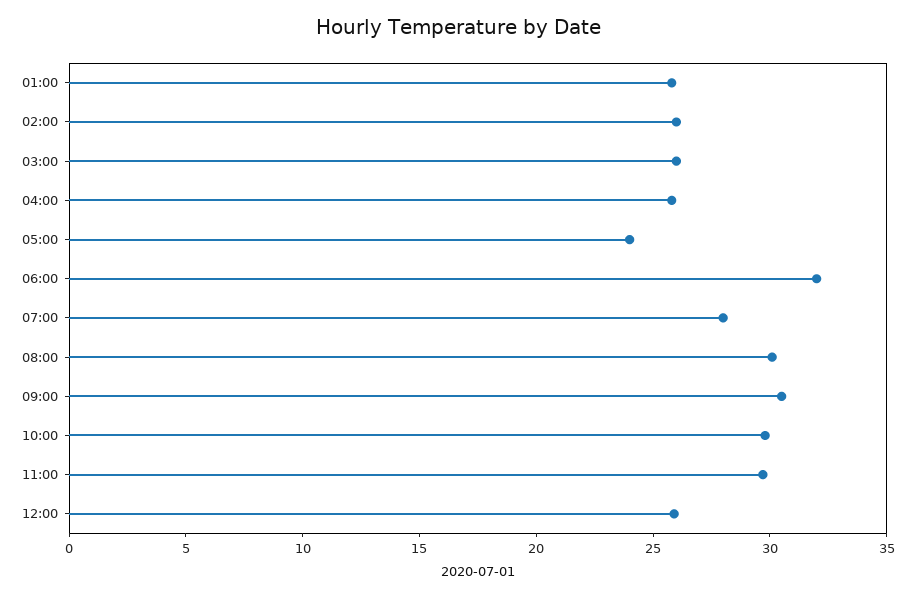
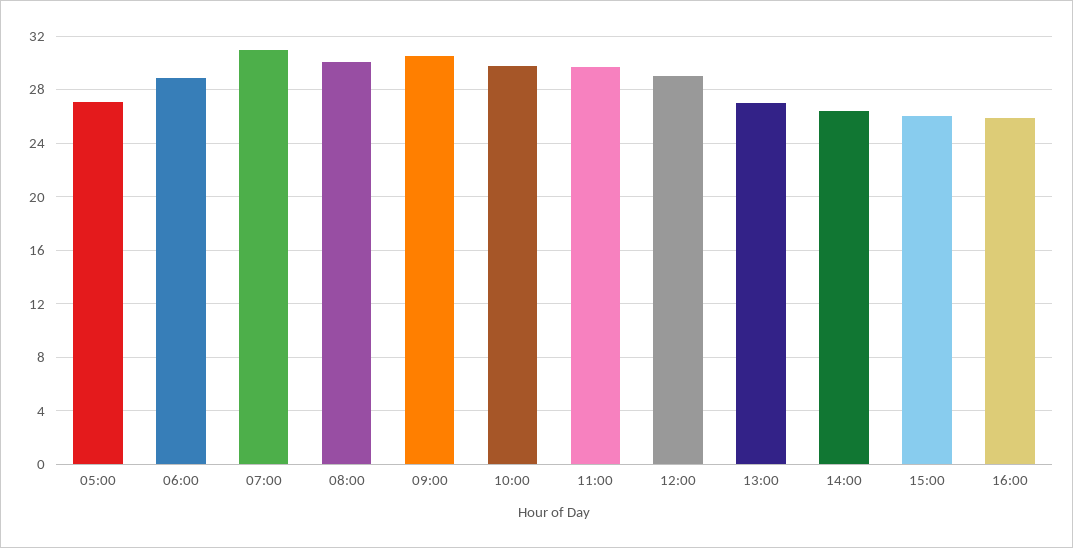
01:00: 26 -> none
02:00: 26 -> none
03:00: 26 -> none
04:00: 26 -> none
05:00: 24 -> 27
06:00: 32 -> 29
07:00: 28 -> 31
12:00: 26 -> 29
13:00: none -> 27
14:00: none -> 26.5
15:00: none -> 26
16:00: none -> 26

